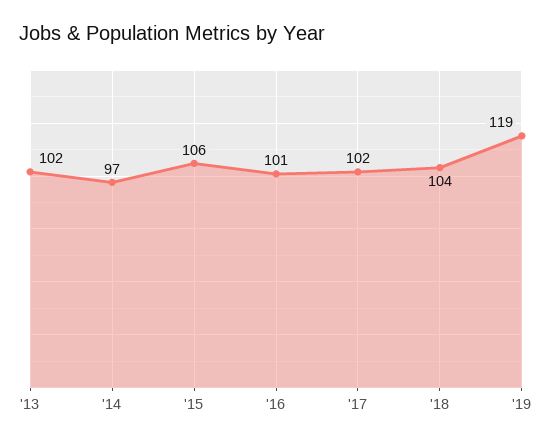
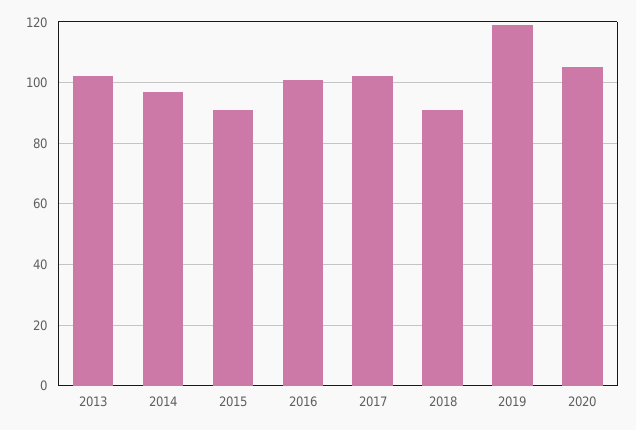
'15: 106 -> 90
'18: 104 -> 90
2020: none -> 105

